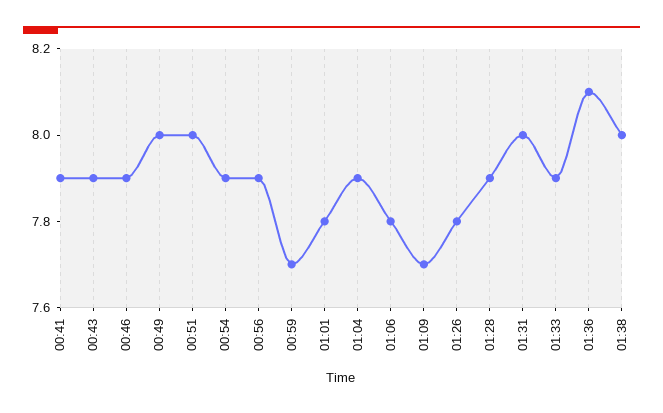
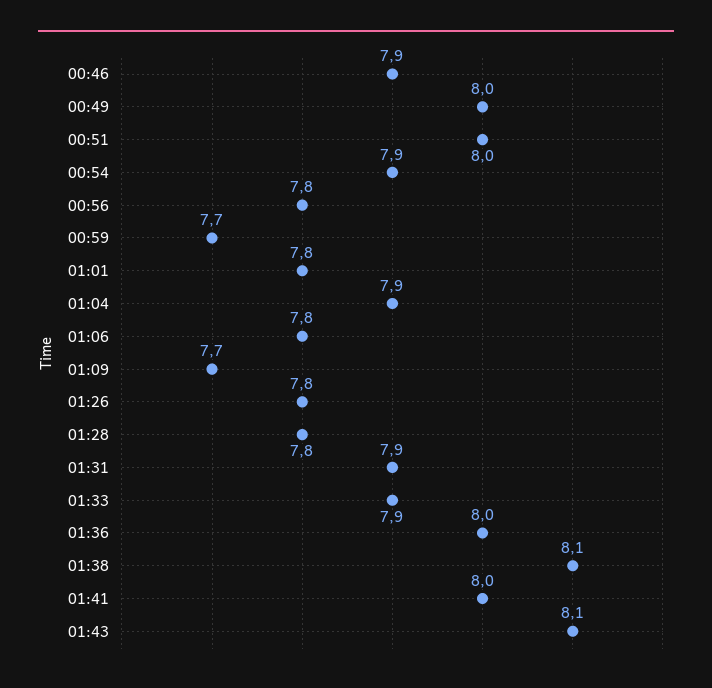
00:41: 7.9 -> none
00:43: 7.9 -> none
00:56: 7.9 -> 7.8
01:28: 7.9 -> 7.8
01:31: 8 -> 7.9
01:36: 8.1 -> 8
01:38: 8 -> 8.1
01:41: none -> 8
01:43: none -> 8.1

